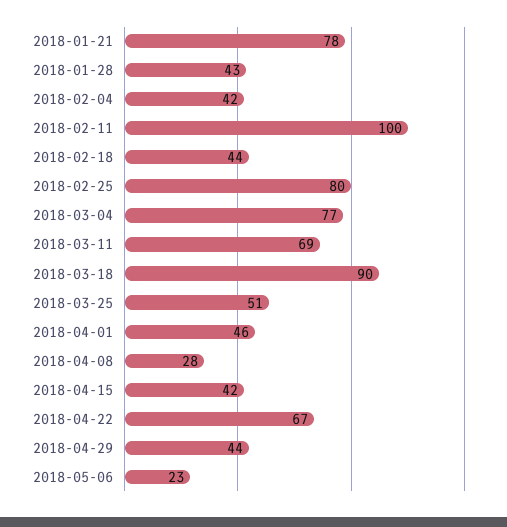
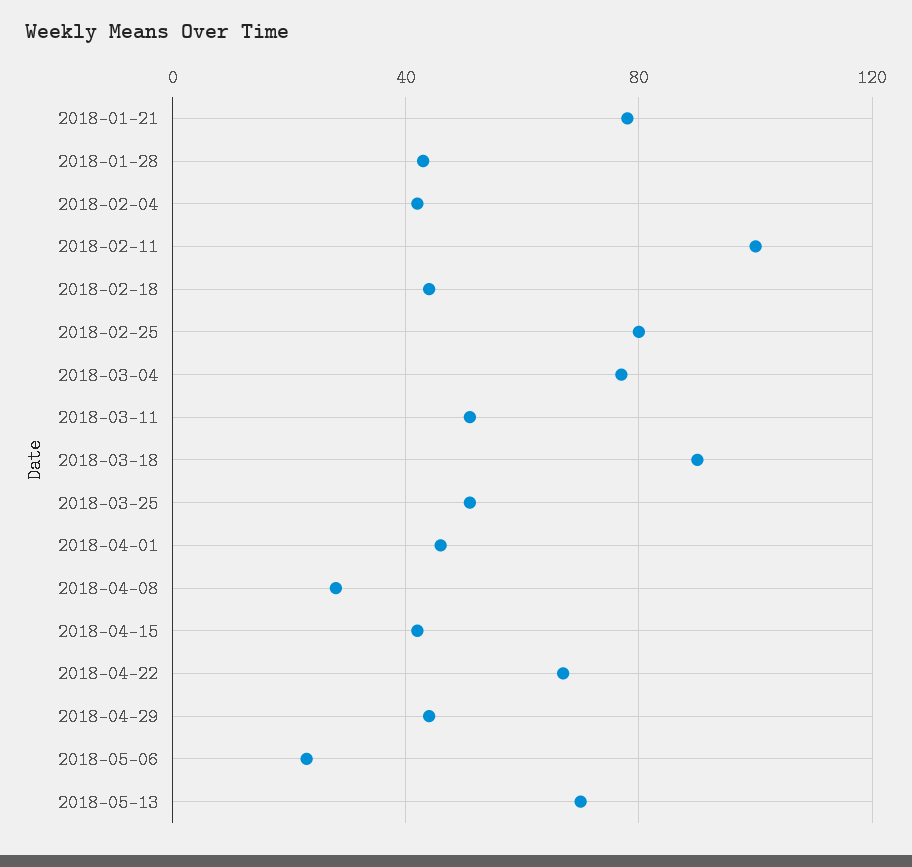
2018-03-11: 69 -> 50
2018-05-13: none -> 70

